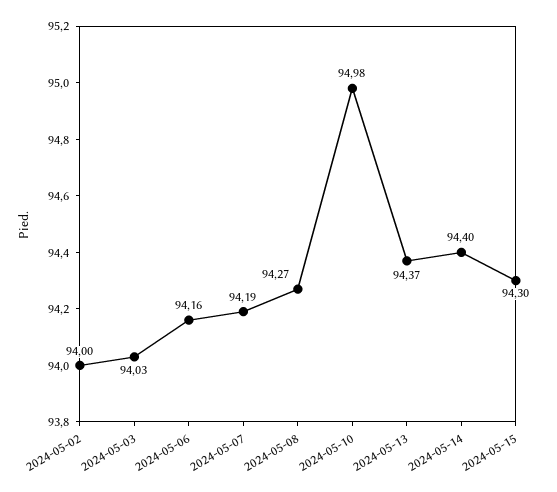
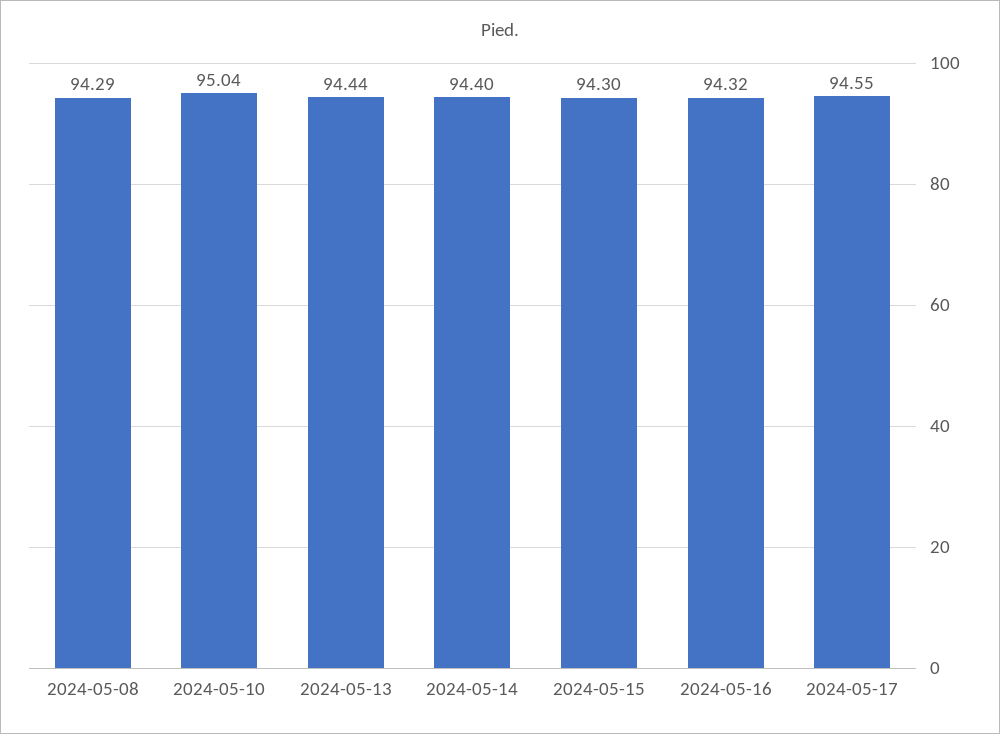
2024-05-02: 94 -> none
2024-05-03: 94.03 -> none
2024-05-06: 94.16 -> none
2024-05-07: 94.19 -> none
2024-05-08: 94.27 -> 94.29
2024-05-10: 94.98 -> 95.04
2024-05-13: 94.37 -> 94.44
2024-05-16: none -> 94.32
2024-05-17: none -> 94.55

